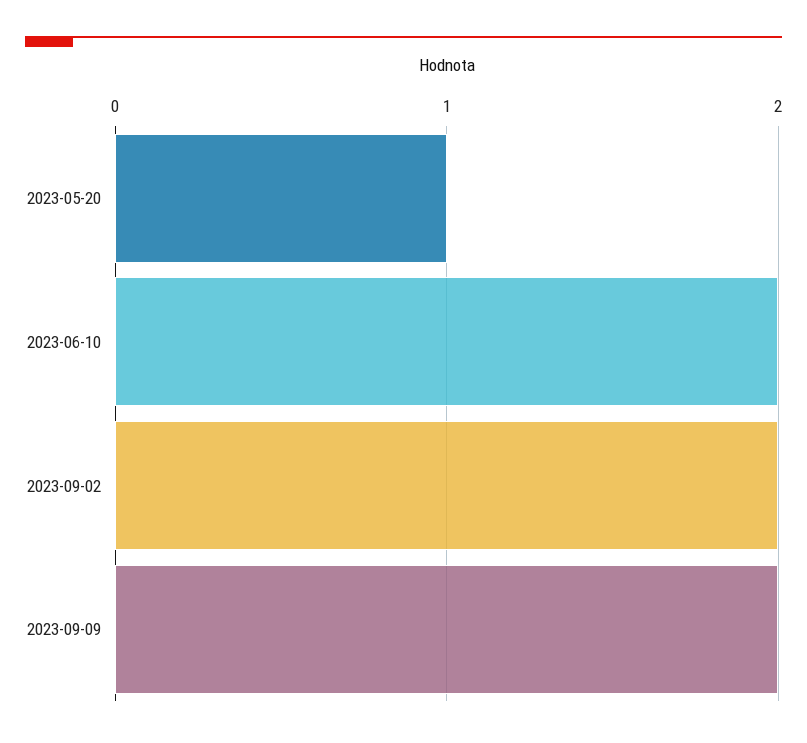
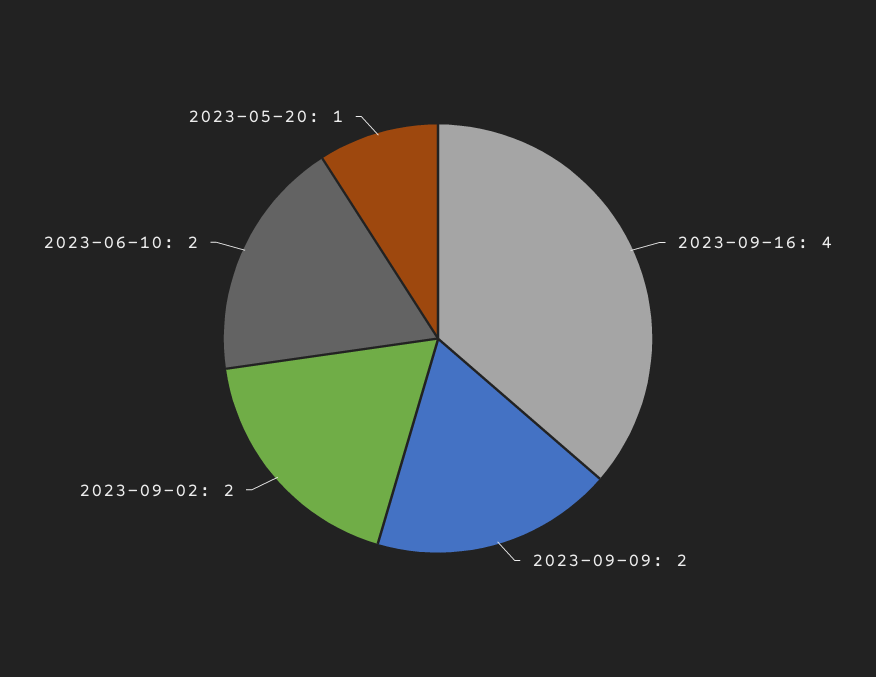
2023-09-16: none -> 4

